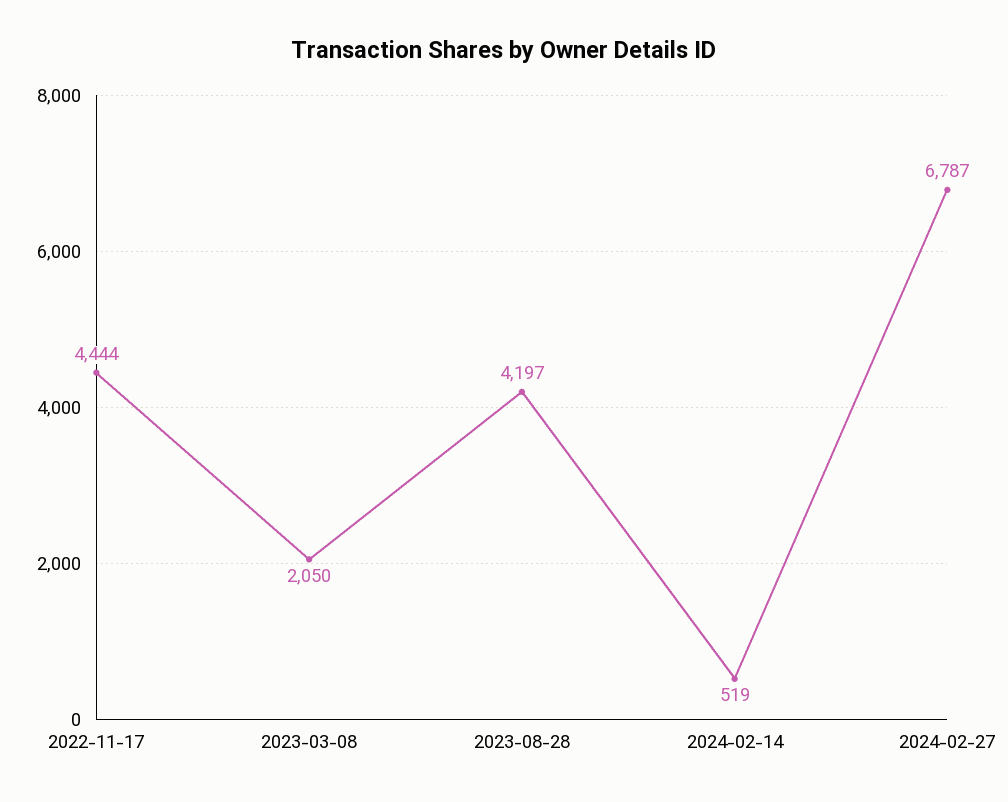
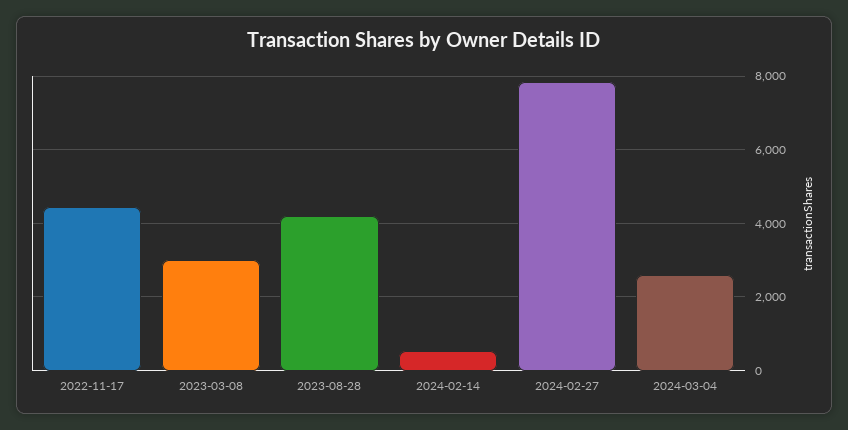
2023-03-08: 2050 -> 3000
2024-02-27: 6787 -> 7800
2024-03-04: none -> 2600

